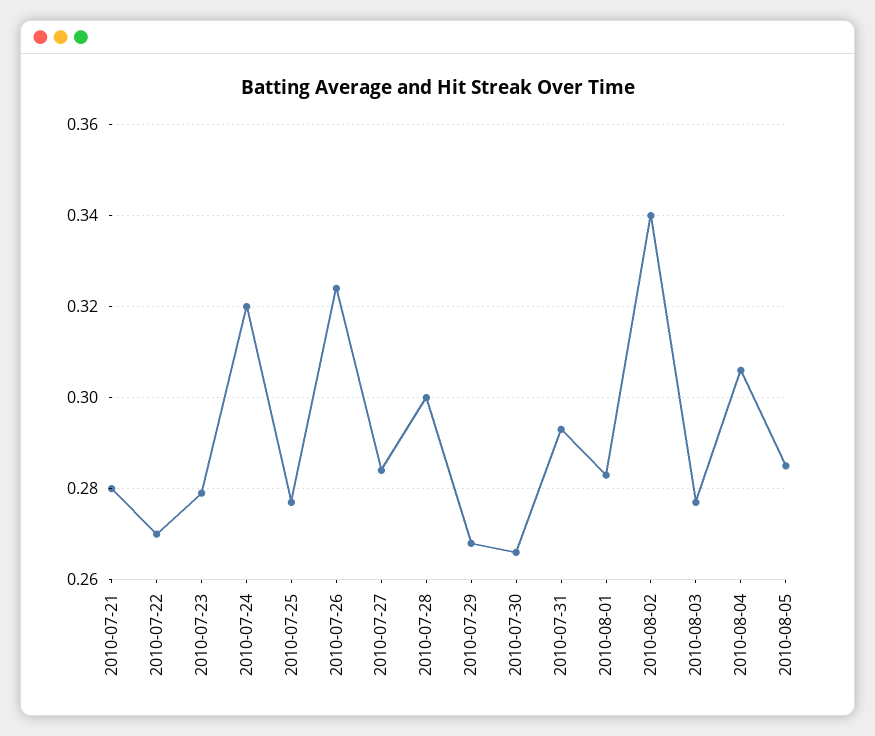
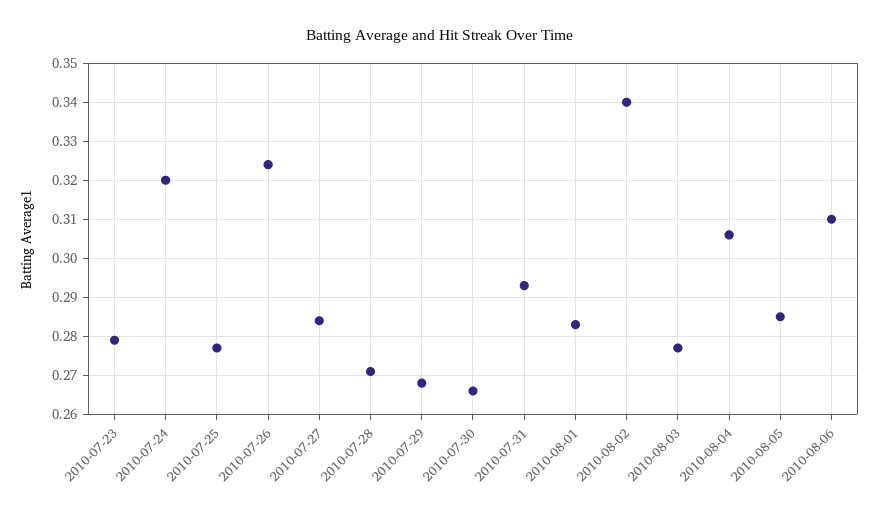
2010-07-21: 0.28 -> none
2010-07-22: 0.27 -> none
2010-07-28: 0.3 -> 0.27
2010-08-06: none -> 0.31

